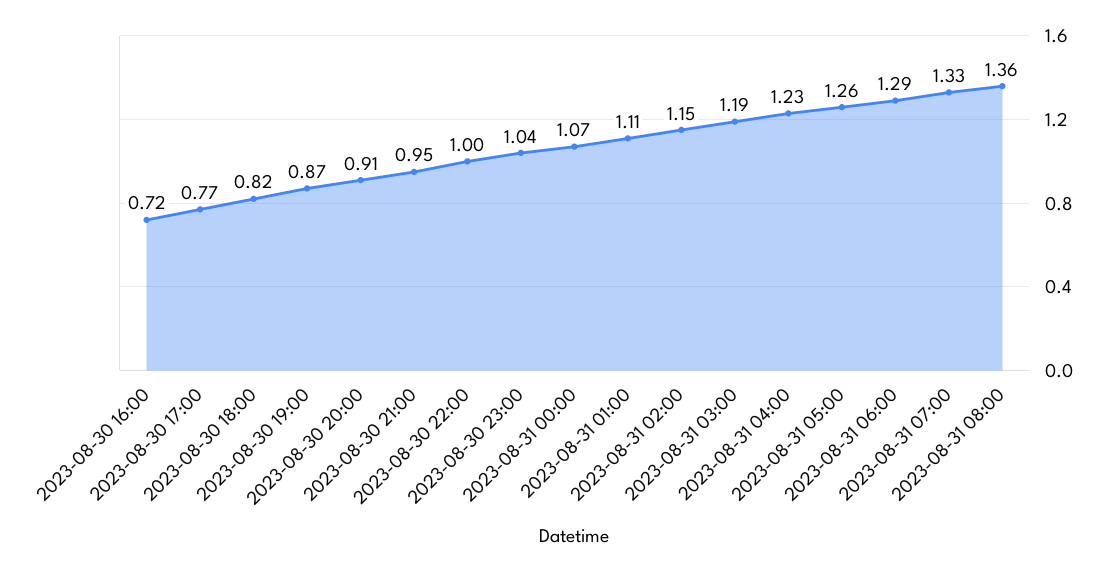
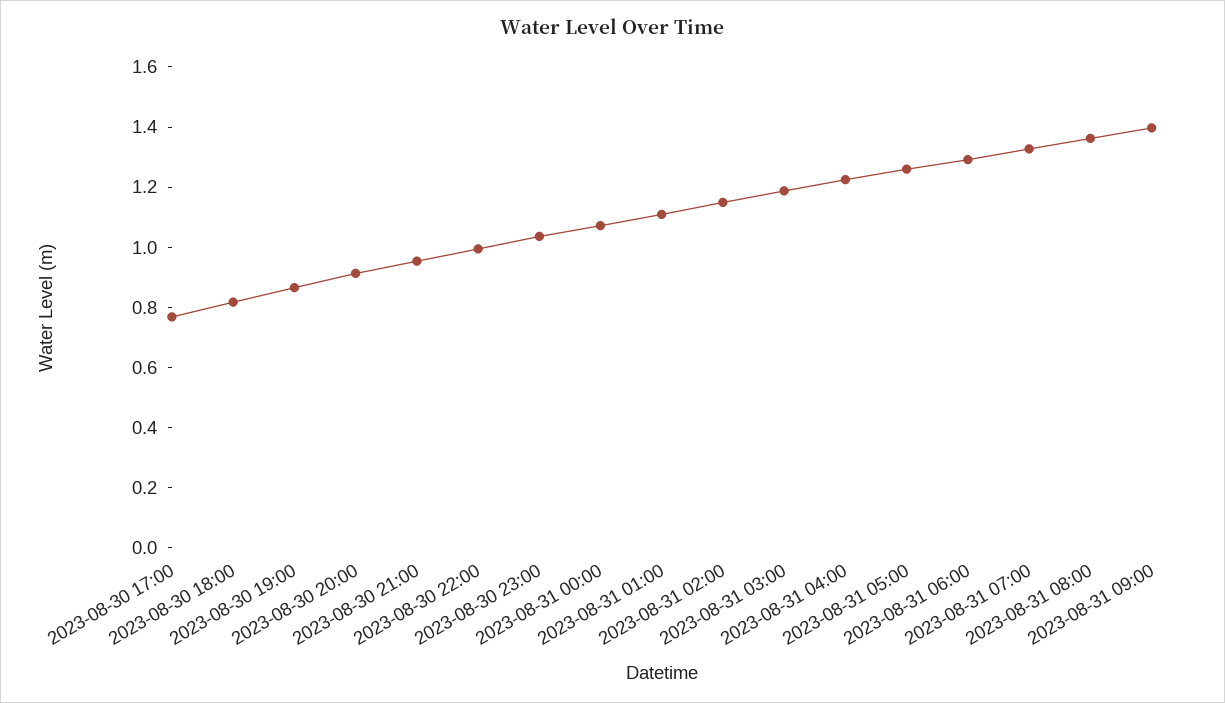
2023-08-30 16:00: 0.72 -> none
2023-08-31 09:00: none -> 1.4

